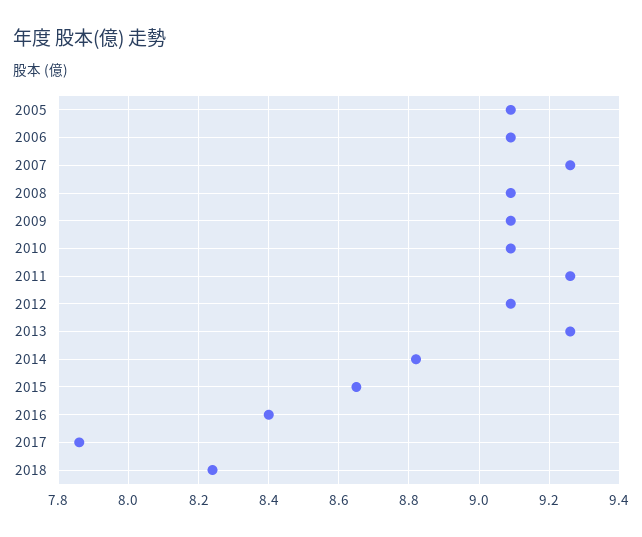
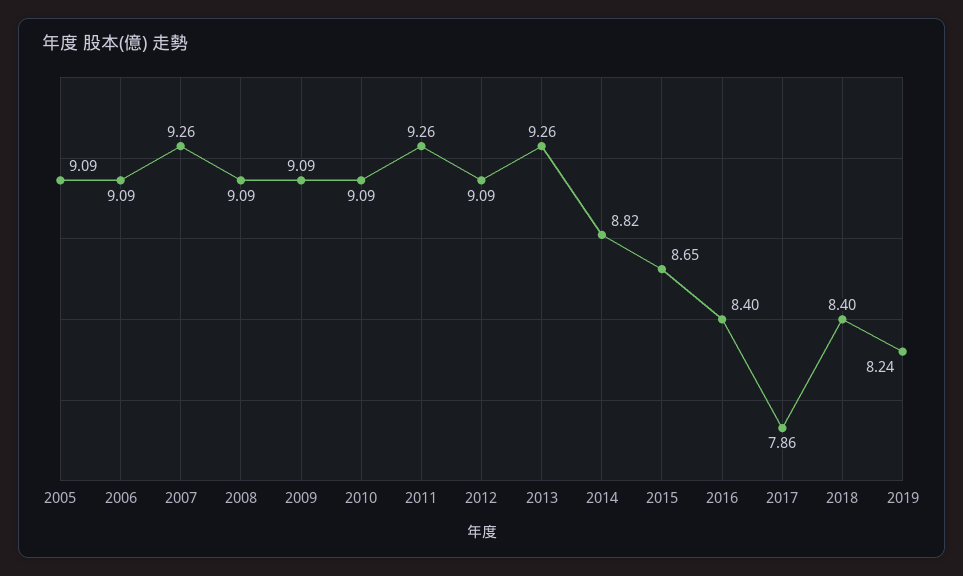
2018: 8.25 -> 8.4
2019: none -> 8.24

